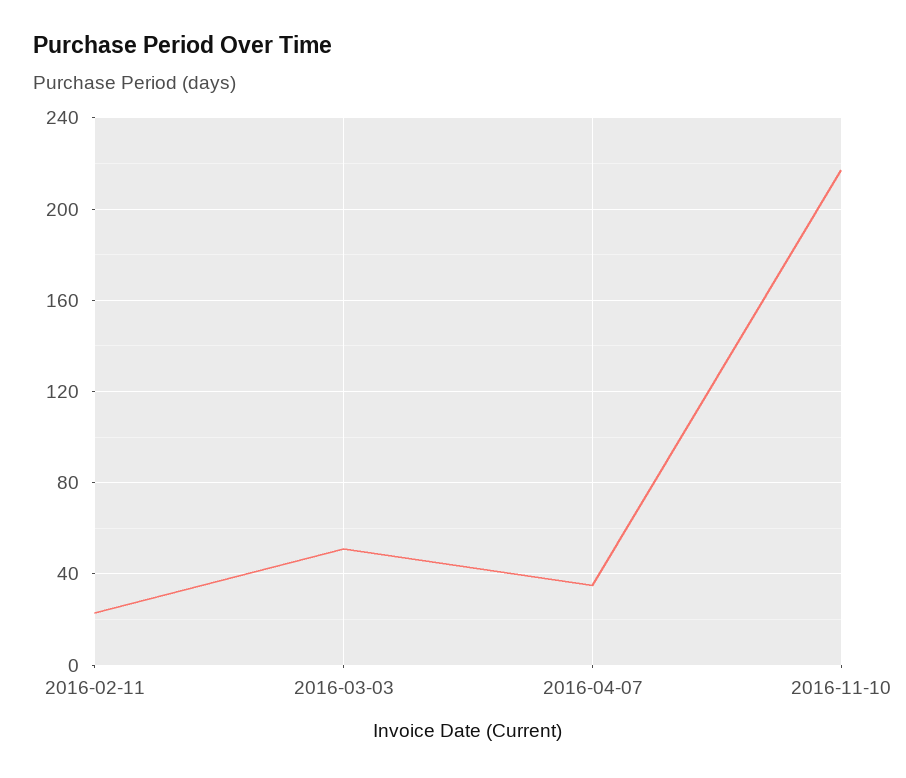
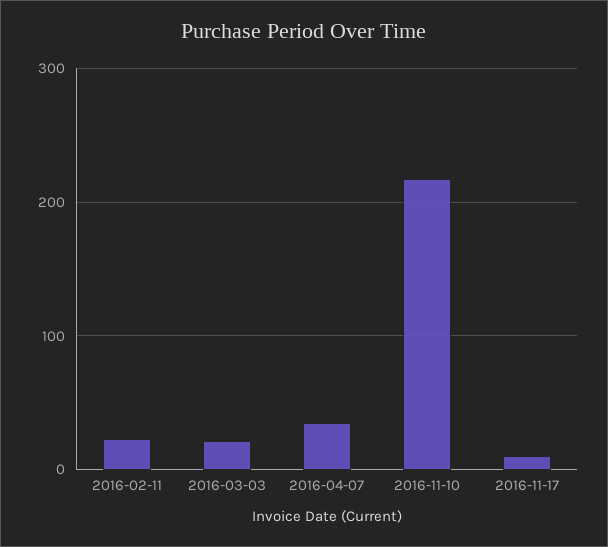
2016-03-03: 50 -> 20
2016-11-17: none -> 10

